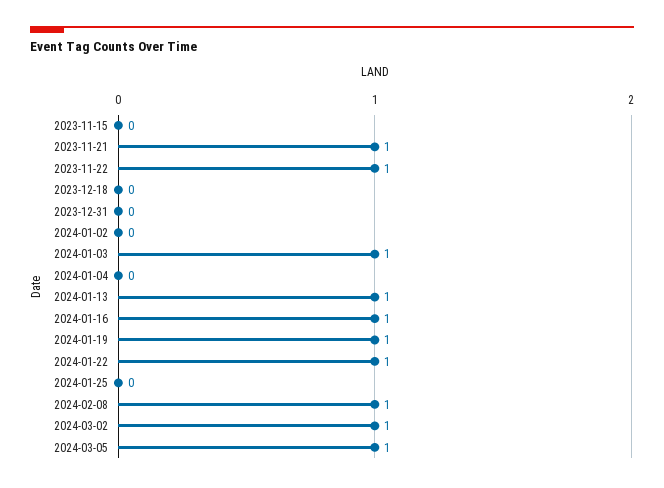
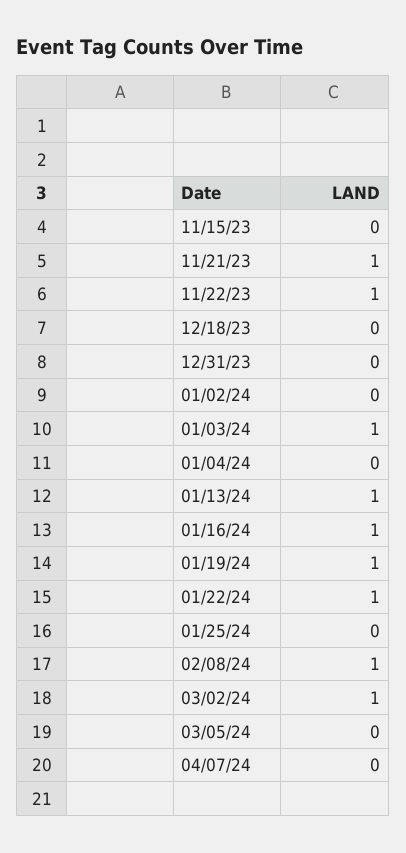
2024-03-05: 1 -> 0
04/07/24: none -> 0

